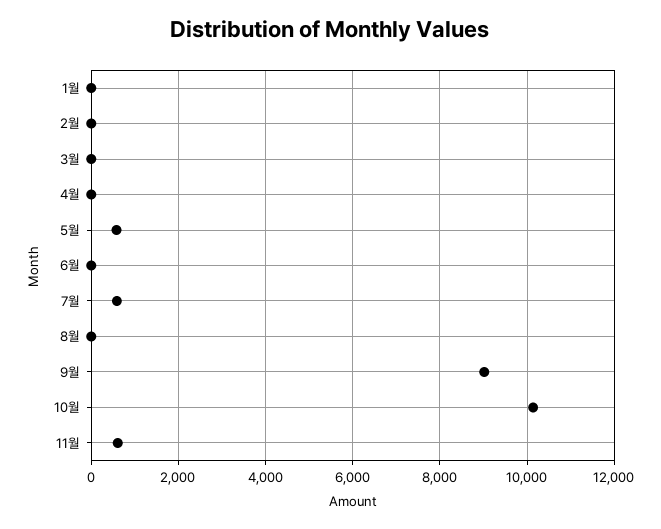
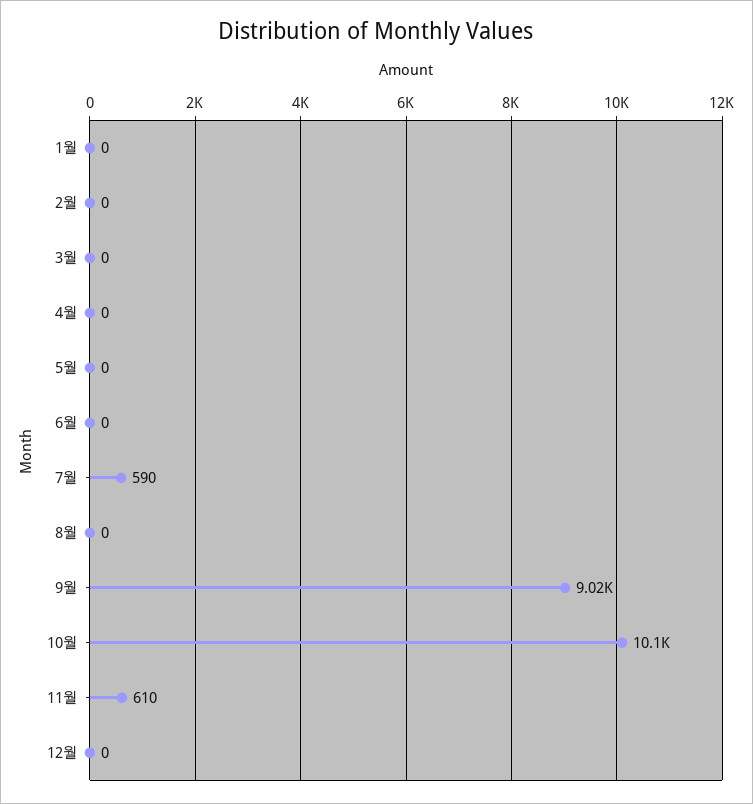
5월: 600 -> 0
12월: none -> 0

